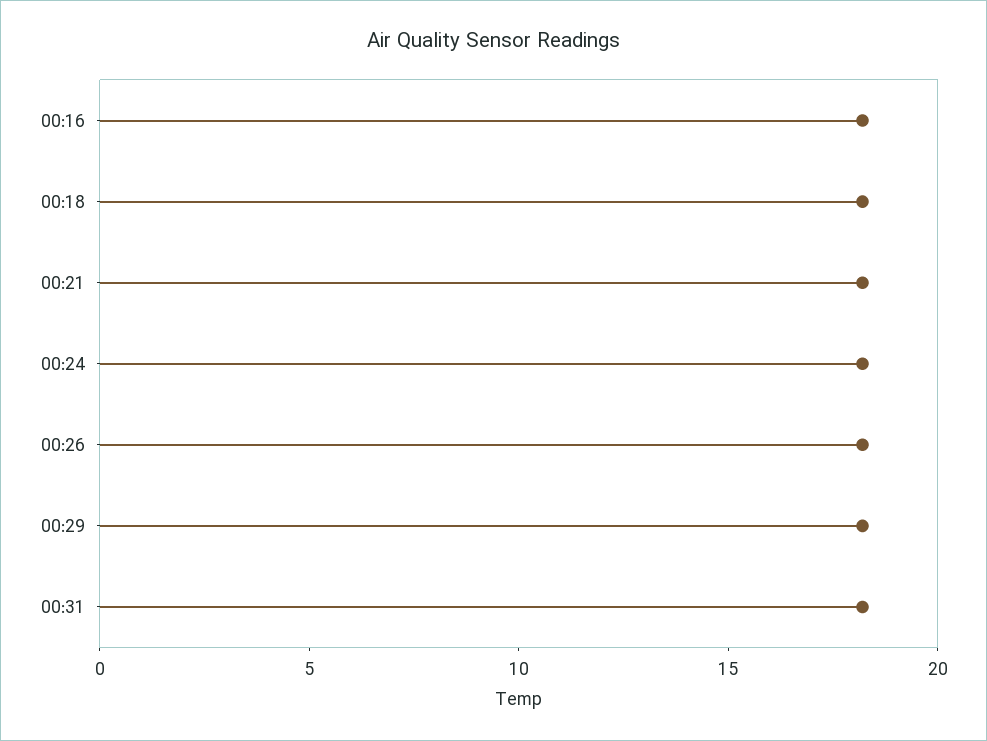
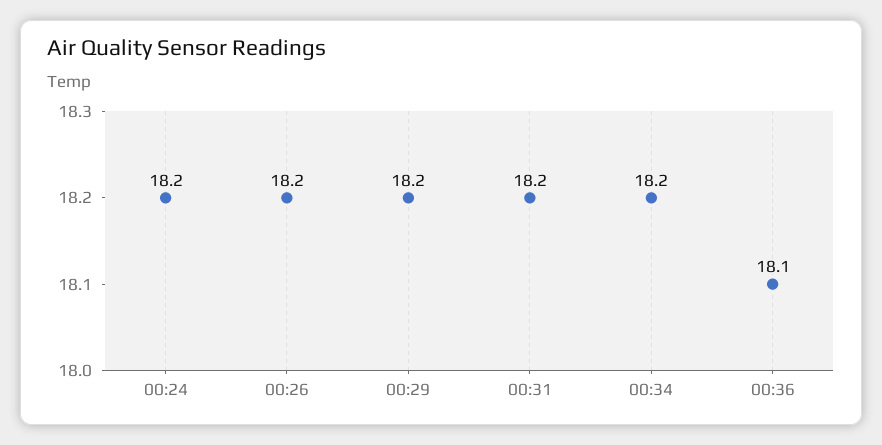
00:16: 18 -> none
00:18: 18 -> none
00:21: 18 -> none
00:34: none -> 18.2
00:36: none -> 18.1

